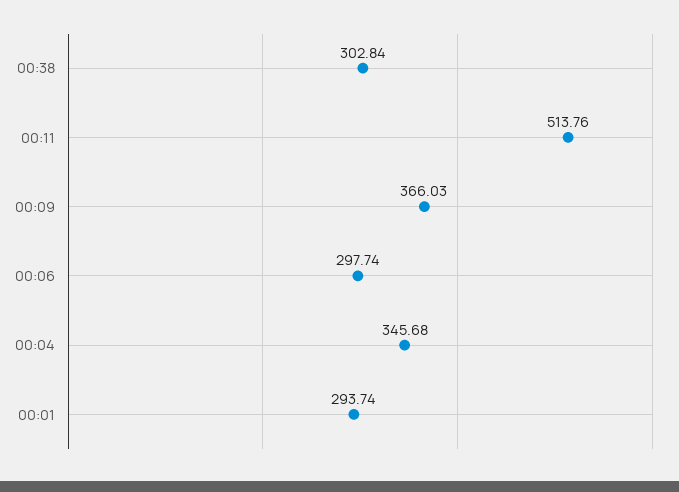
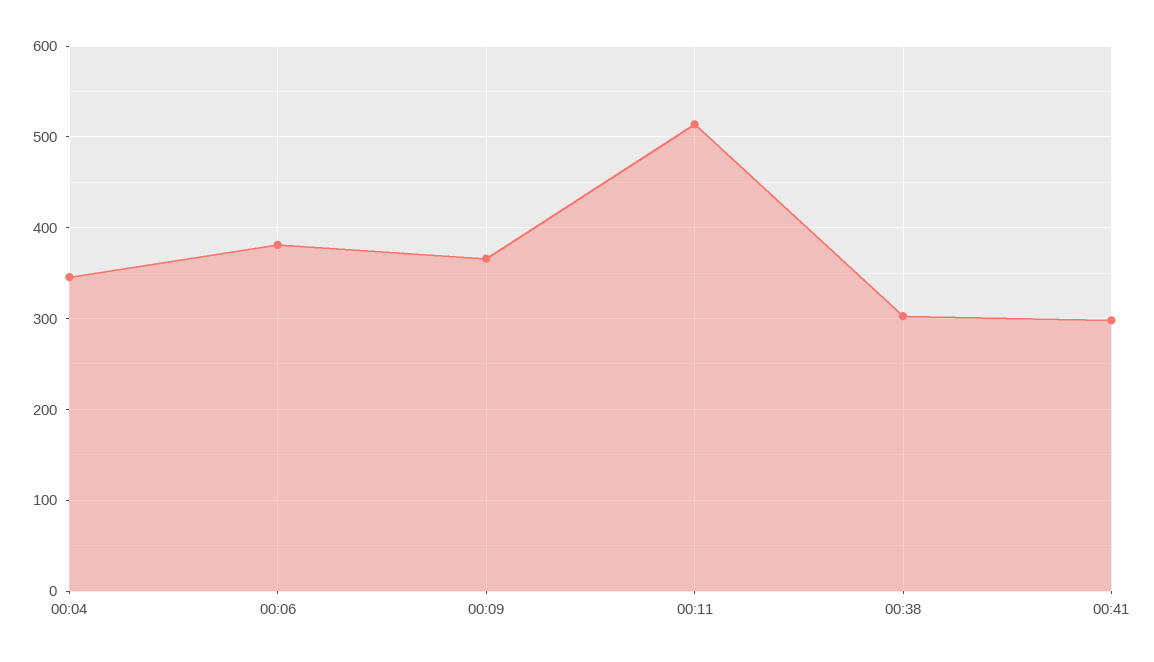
00:06: 297.74 -> 380
00:01: 293.74 -> none
00:41: none -> 300

